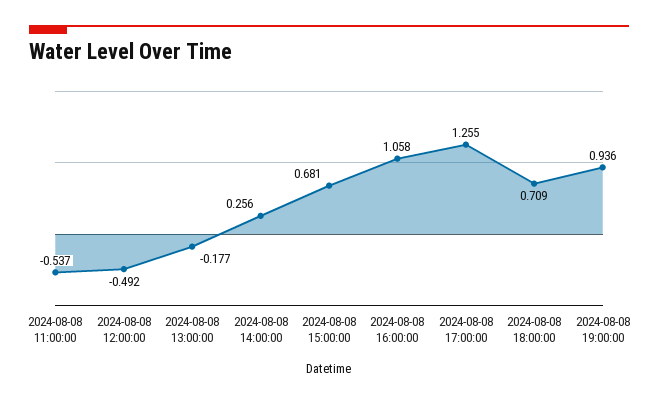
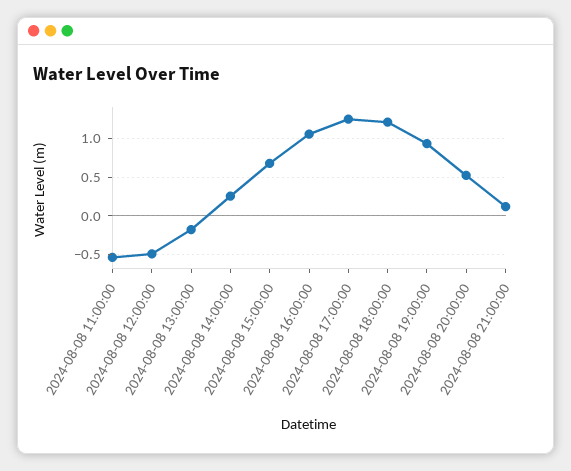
2024-08-08 18:00:00: 0.709 -> 1.2
2024-08-08 20:00:00: none -> 0.5
2024-08-08 21:00:00: none -> 0.1

